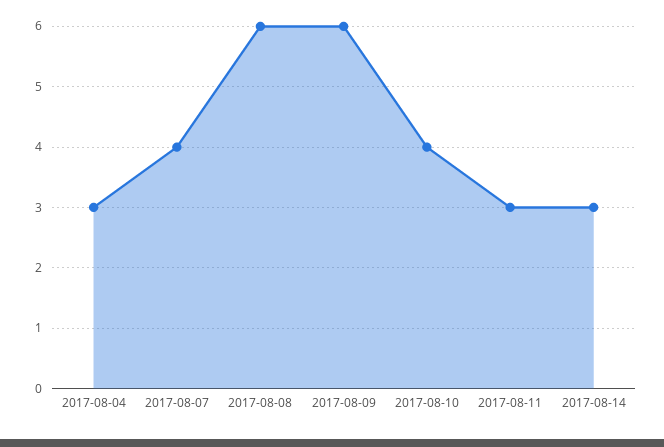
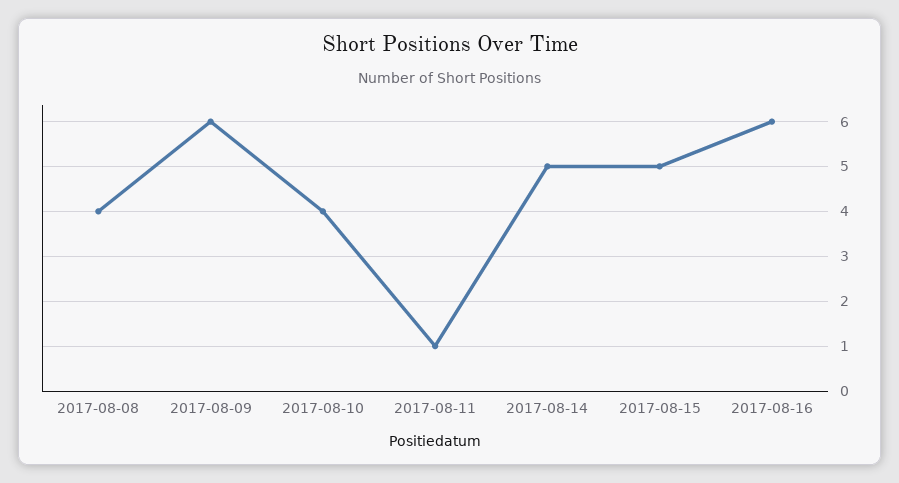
2017-08-04: 3 -> none
2017-08-07: 4 -> none
2017-08-08: 6 -> 4
2017-08-11: 3 -> 1
2017-08-14: 3 -> 5
2017-08-15: none -> 5
2017-08-16: none -> 6

